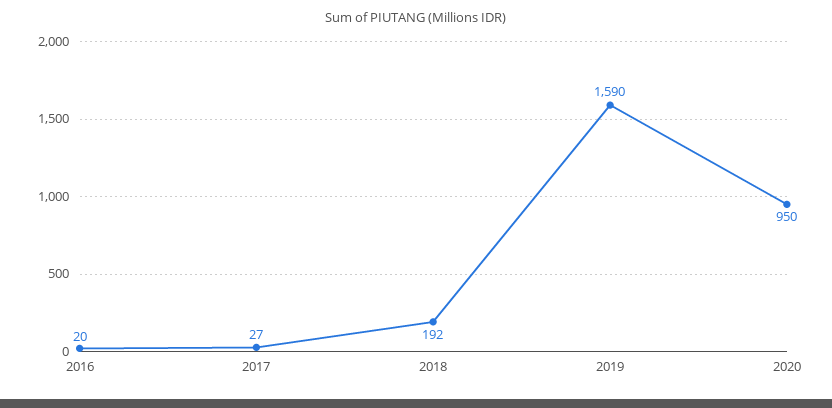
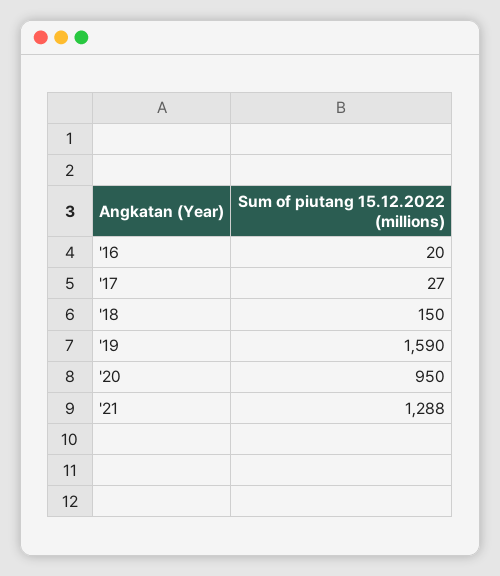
2018: 192 -> 150
'21: none -> 1288

